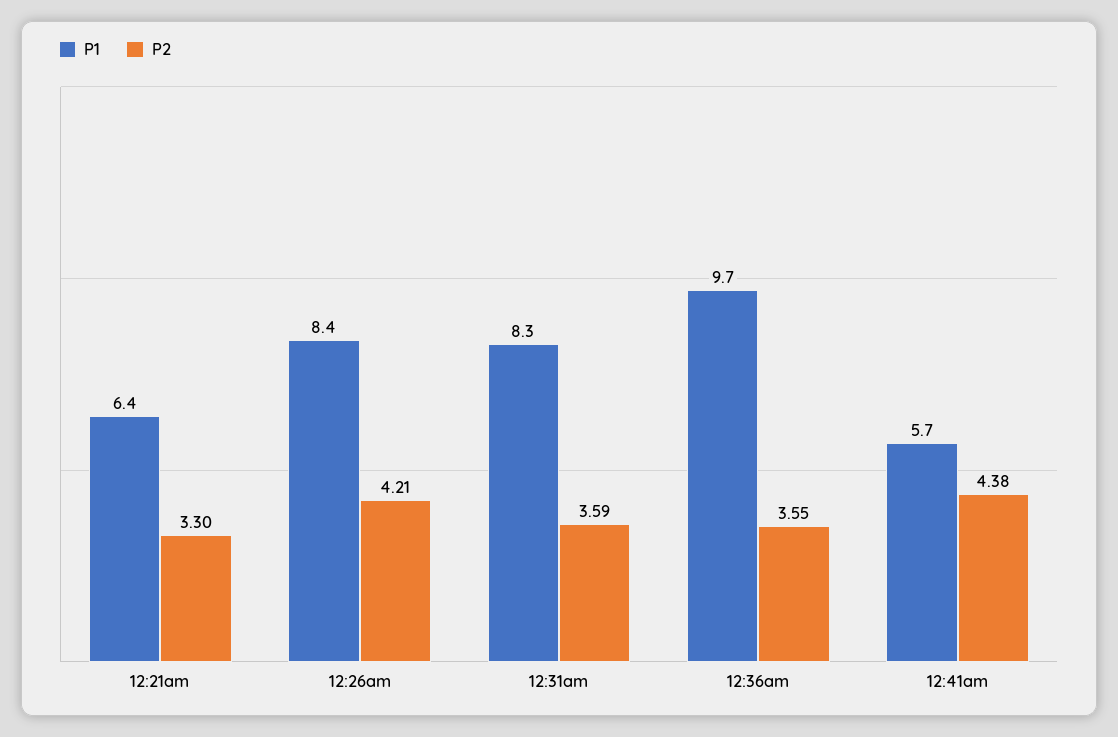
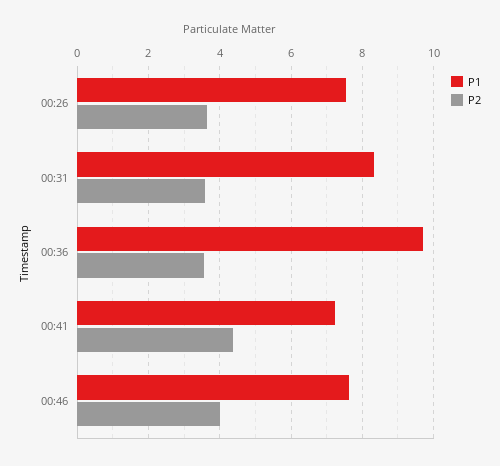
P1, 12:21am: 6.4 -> none
P2, 12:21am: 3.3 -> none
P1, 12:26am: 8.4 -> 7.6
P2, 12:26am: 4.21 -> 3.6
P1, 12:41am: 5.7 -> 7.2
P1, 00:46: none -> 7.6
P2, 00:46: none -> 4

